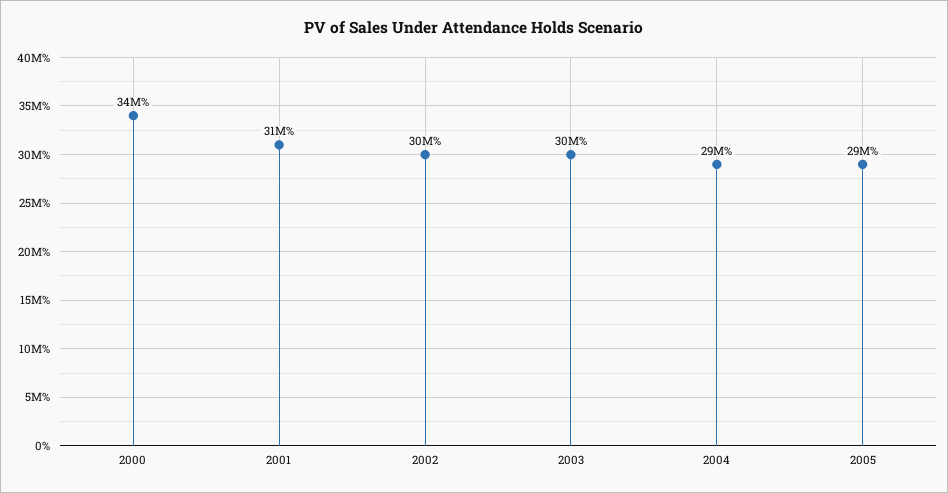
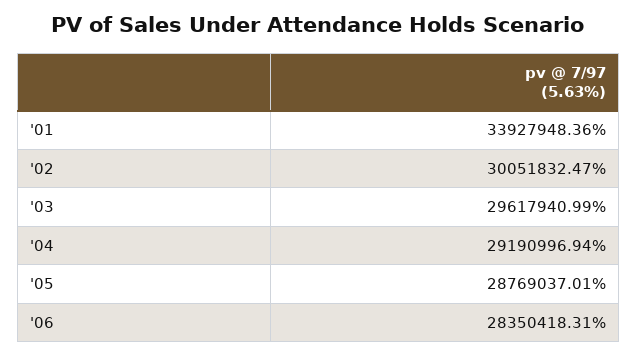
2000: 34000000 -> none
2001: 31000000 -> 33927948.36
'06: none -> 28350418.31

